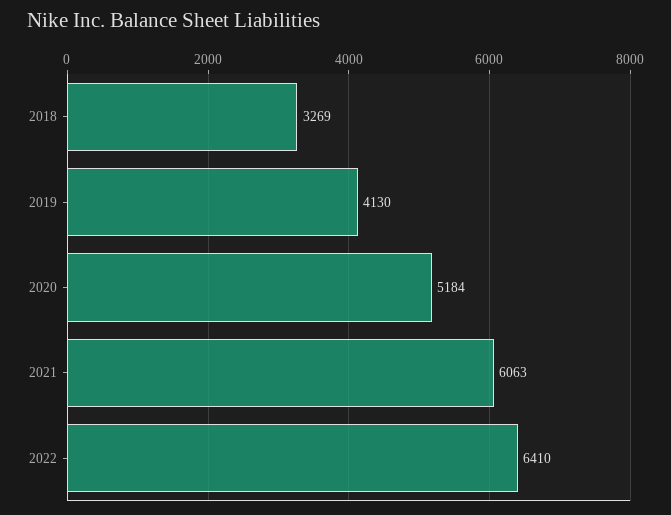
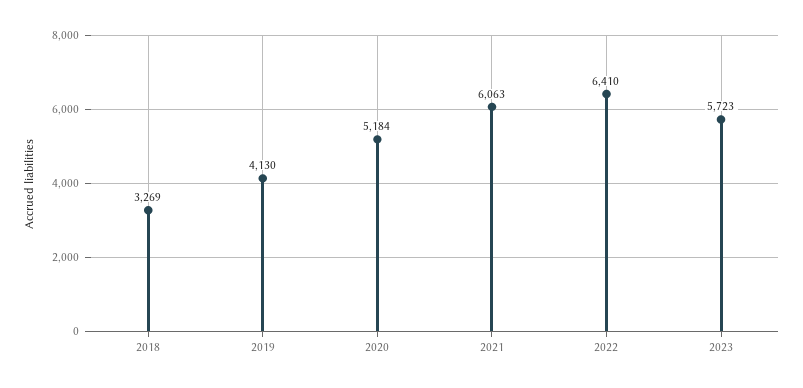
2023: none -> 5723

